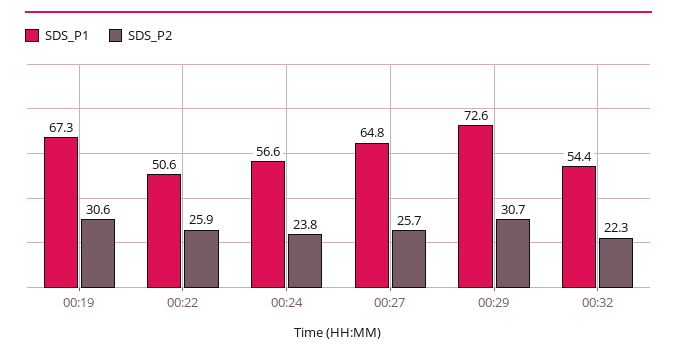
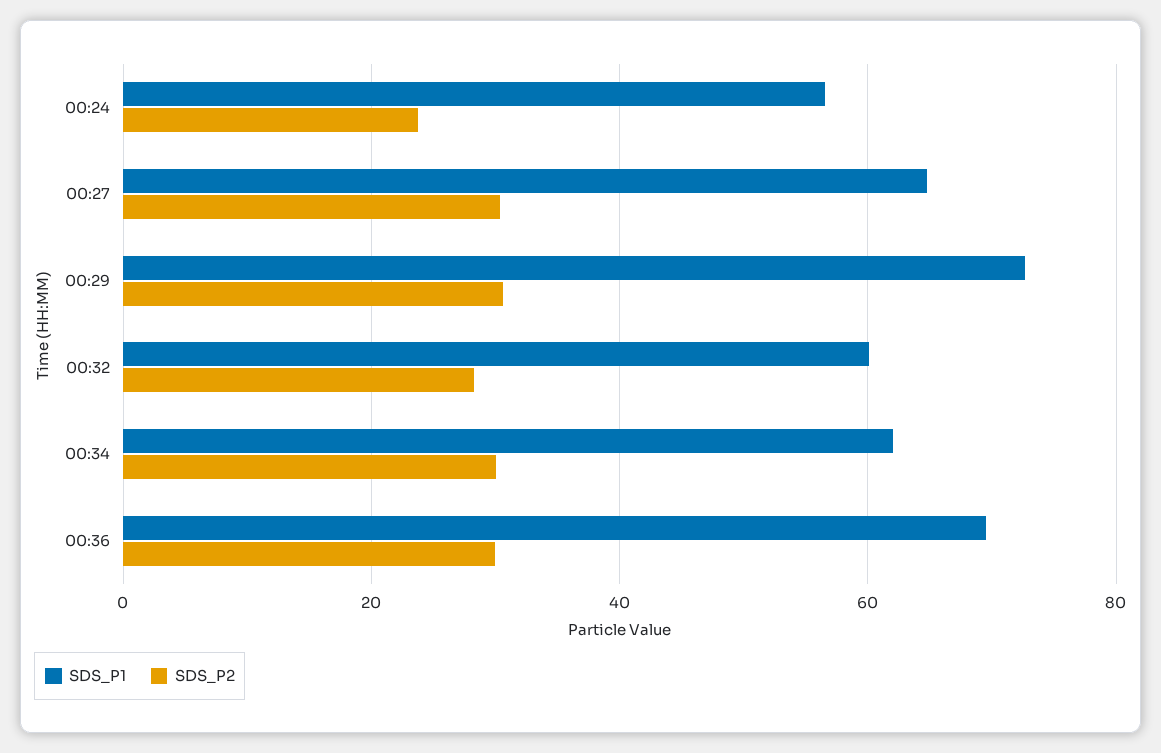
SDS_P1, 00:19: 67.3 -> none
SDS_P2, 00:19: 30.6 -> none
SDS_P1, 00:22: 50.6 -> none
SDS_P2, 00:22: 25.9 -> none
SDS_P2, 00:27: 25.7 -> 30
SDS_P1, 00:32: 54.4 -> 60
SDS_P2, 00:32: 22.3 -> 28
SDS_P1, 00:34: none -> 62
SDS_P2, 00:34: none -> 30
SDS_P1, 00:36: none -> 70
SDS_P2, 00:36: none -> 30

